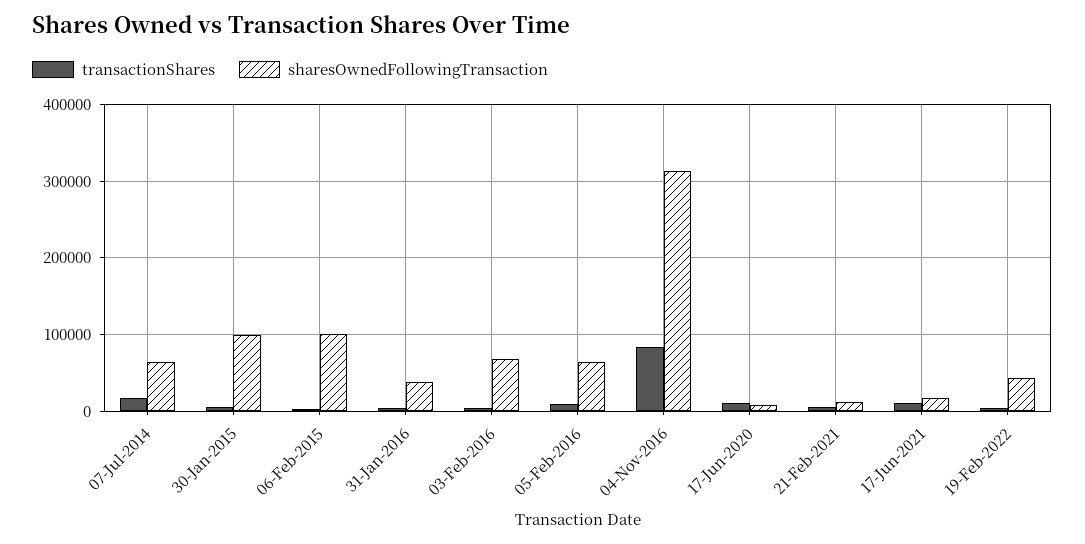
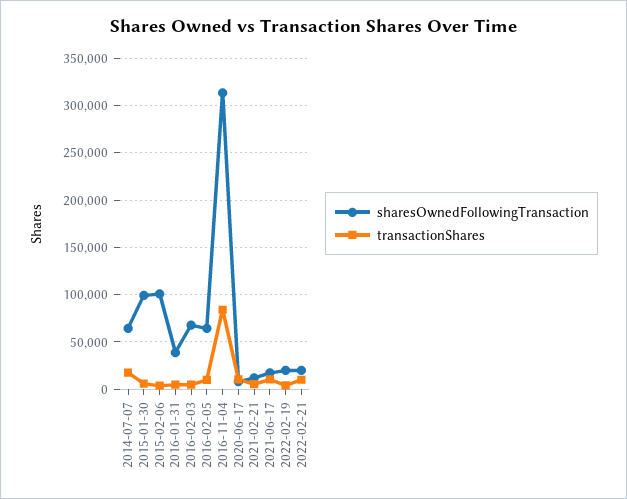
sharesOwnedFollowingTransaction, 19-Feb-2022: 40000 -> 20000
sharesOwnedFollowingTransaction, 2022-02-21: none -> 20000
transactionShares, 2022-02-21: none -> 10000

